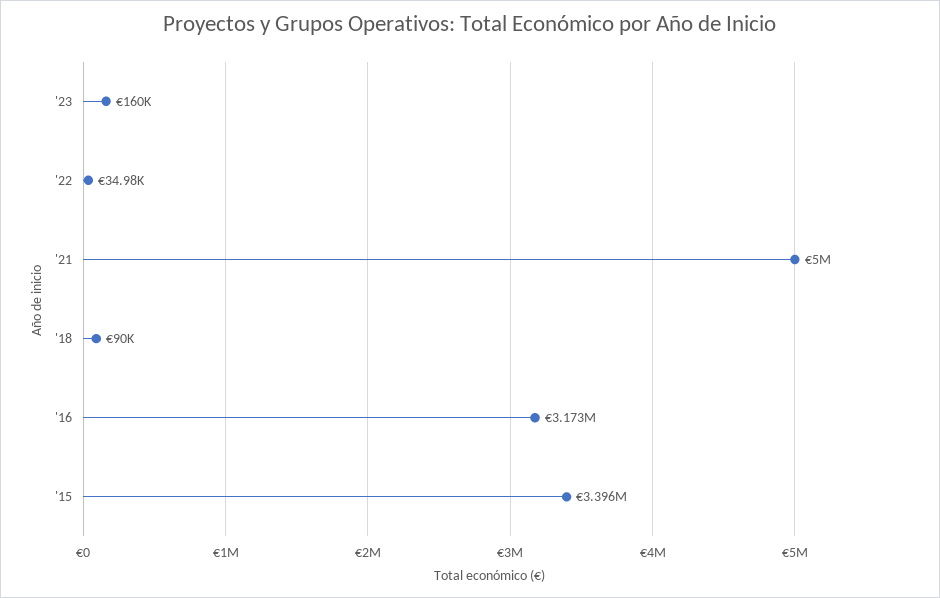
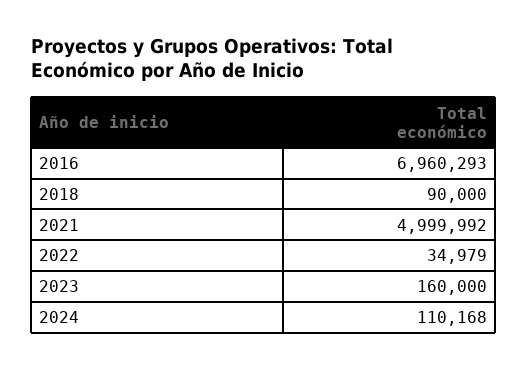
'16: 3173000 -> 6960293
'15: 3396000 -> none
2024: none -> 110168

